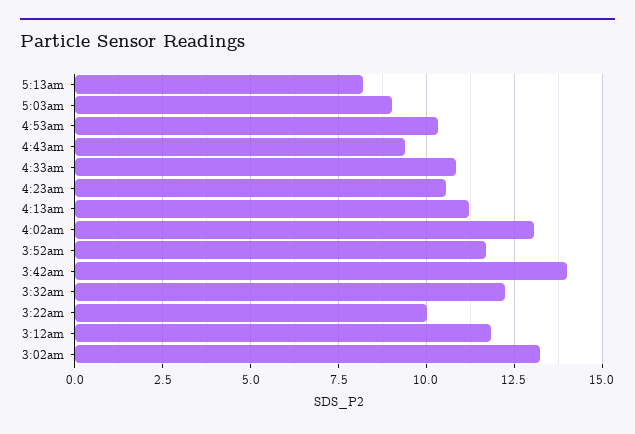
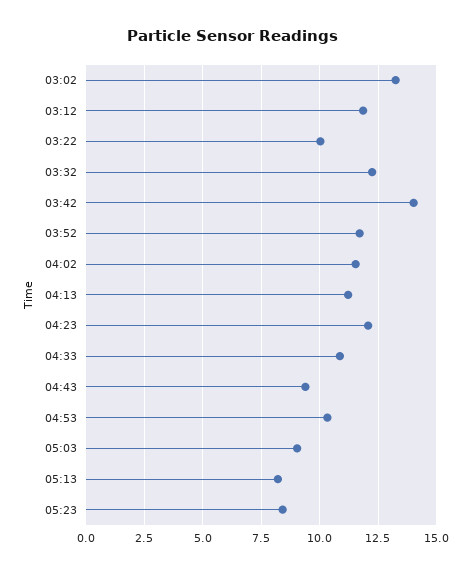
4:23am: 10.5 -> 12
4:02am: 13 -> 11.5
05:23: none -> 8.5

